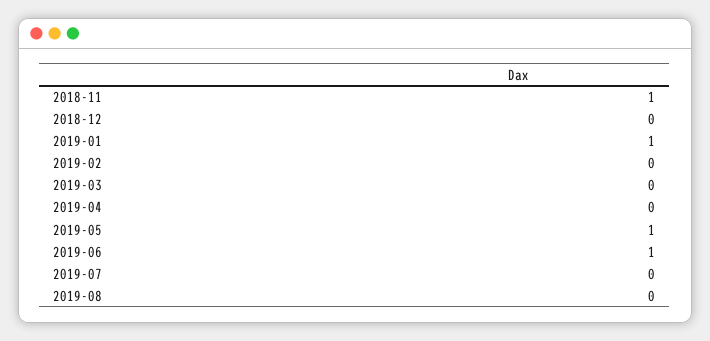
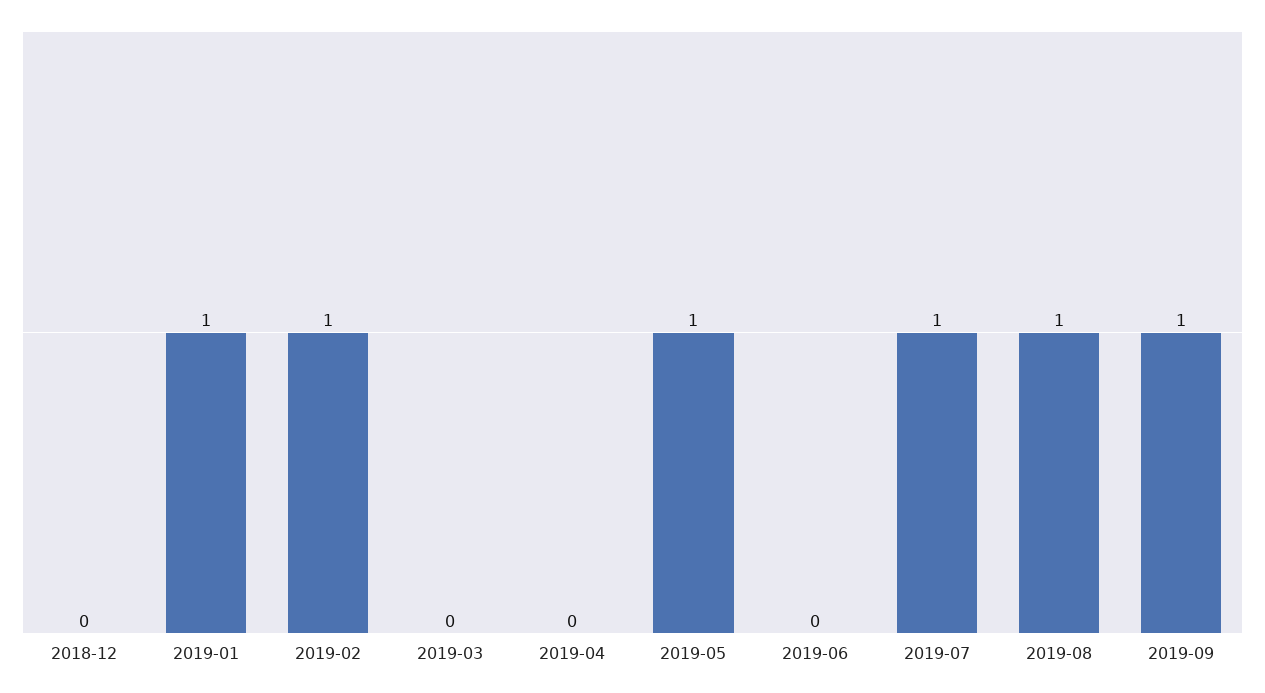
2018-11: 1 -> none
2019-02: 0 -> 1
2019-06: 1 -> 0
2019-07: 0 -> 1
2019-08: 0 -> 1
2019-09: none -> 1

